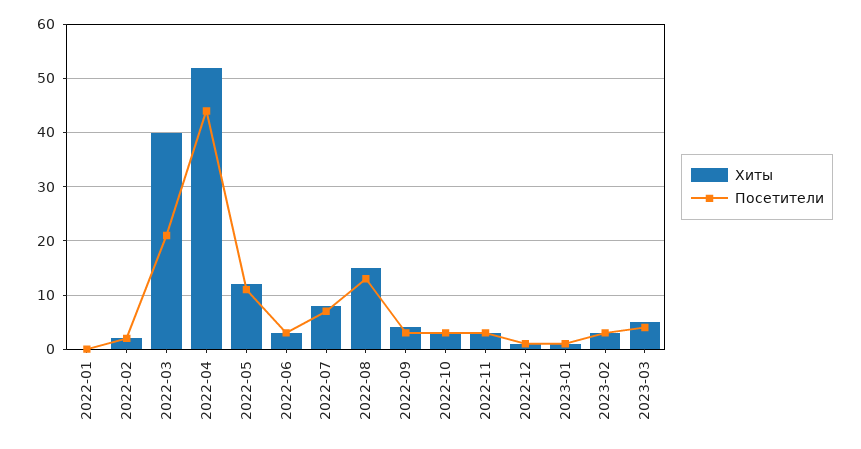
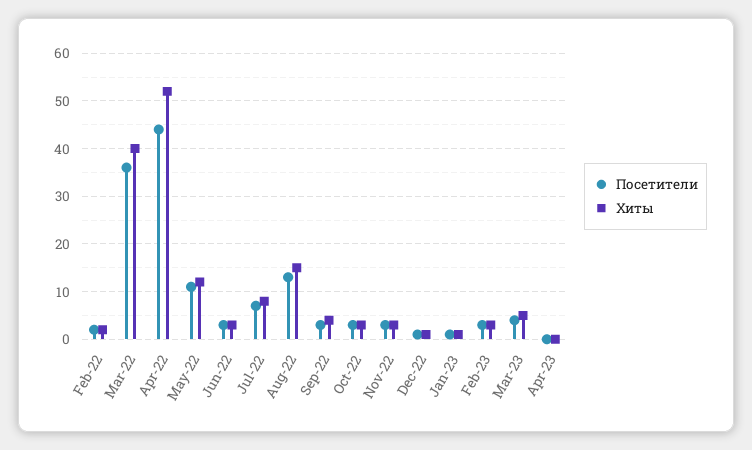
Хиты, 2022-01: 0 -> none
Посетители, 2022-01: 0 -> none
Посетители, 2022-03: 20 -> 35
Посетители, Apr-23: none -> 0
Хиты, Apr-23: none -> 0

